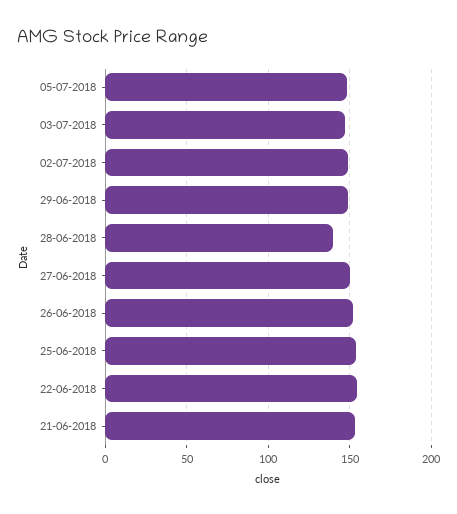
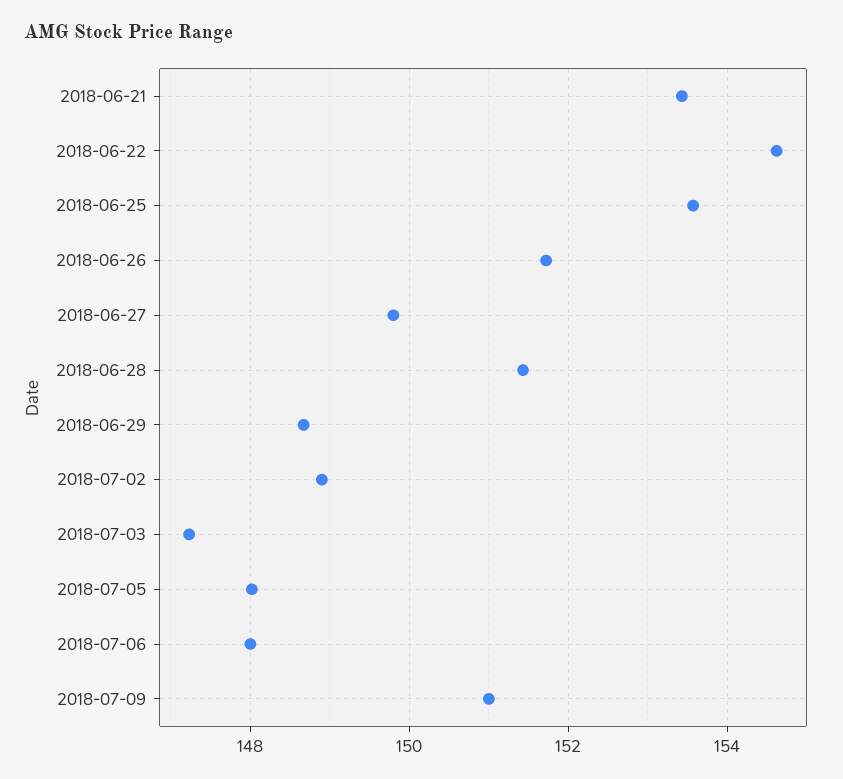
28-06-2018: 140 -> 151.4
2018-07-06: none -> 148
2018-07-09: none -> 151

